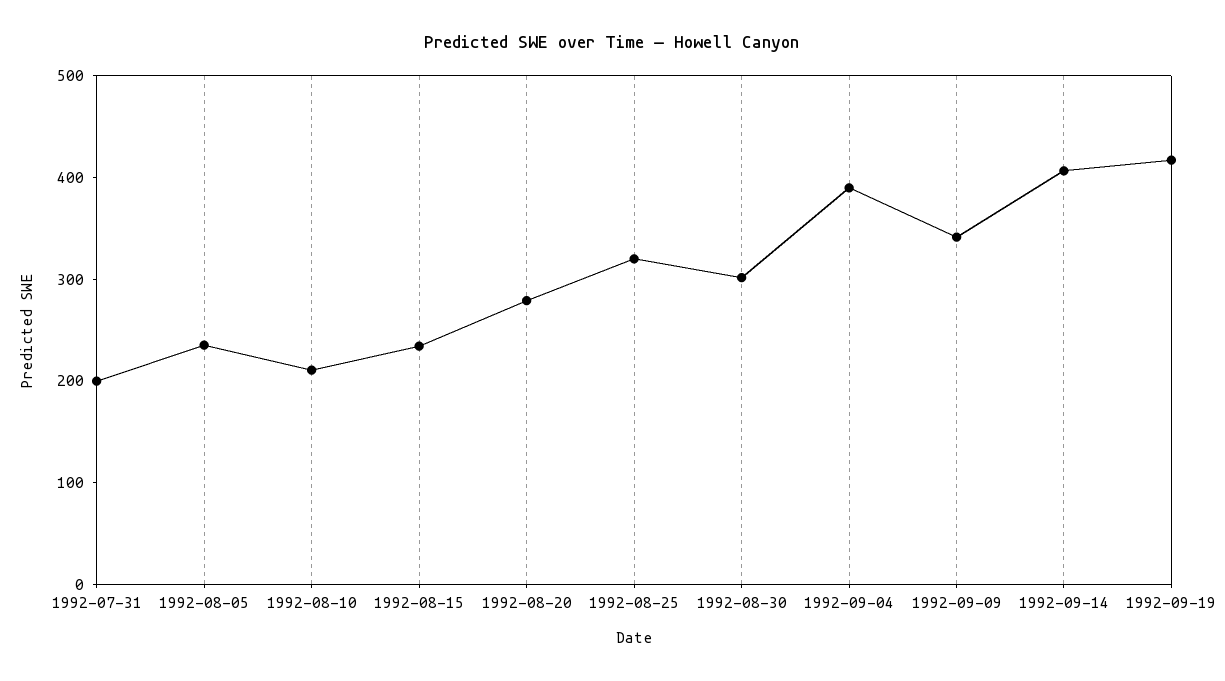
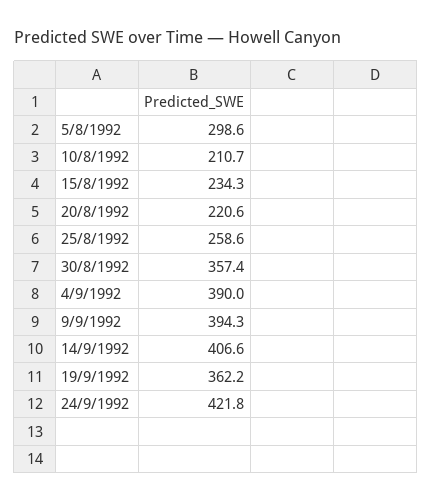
1992-07-31: 200 -> none
1992-08-05: 240 -> 298.6
1992-08-20: 280 -> 220.6
1992-08-25: 320 -> 258.6
1992-08-30: 300 -> 357.4
1992-09-09: 340 -> 394.3
1992-09-19: 420 -> 362.2
24/9/1992: none -> 421.8

